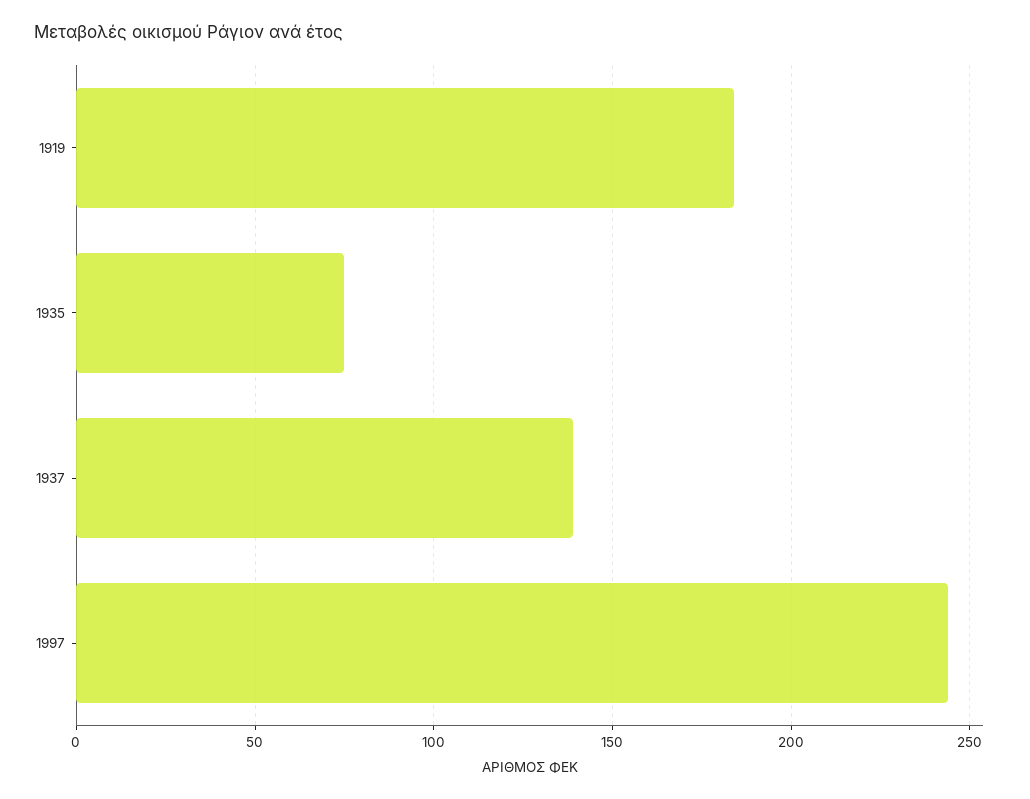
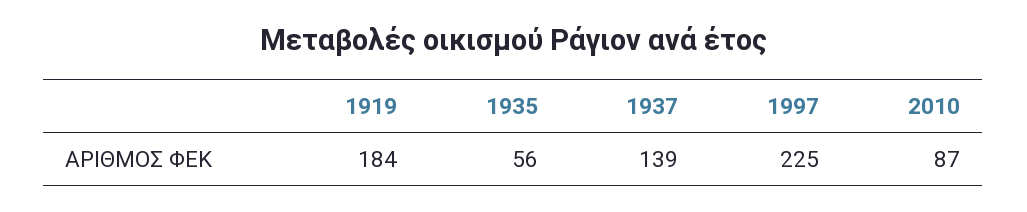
1935: 75 -> 56
1997: 245 -> 225
2010: none -> 87

